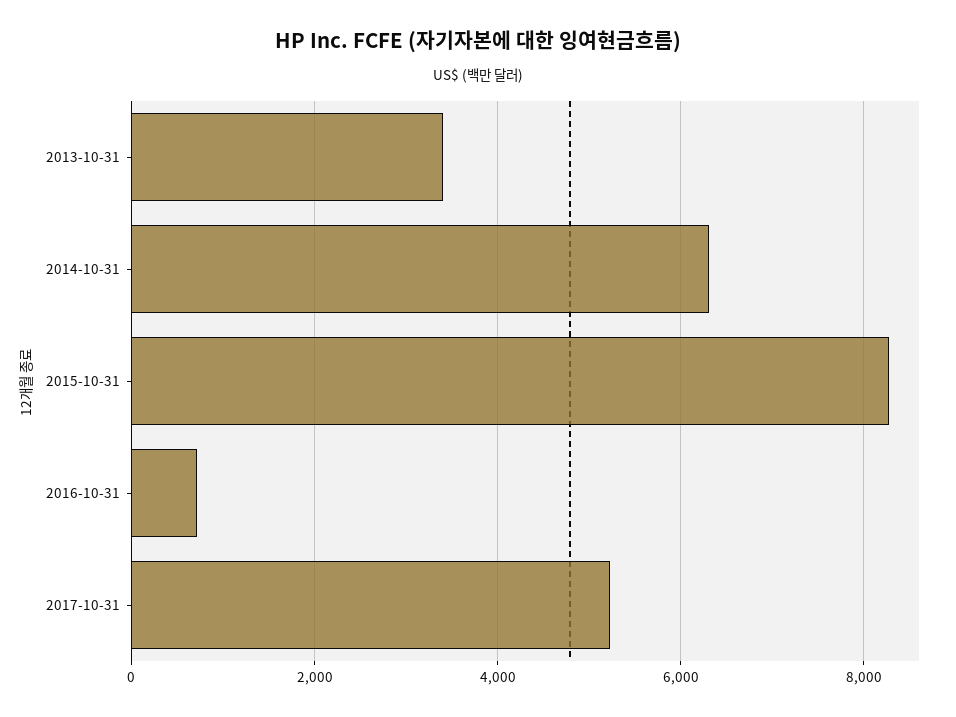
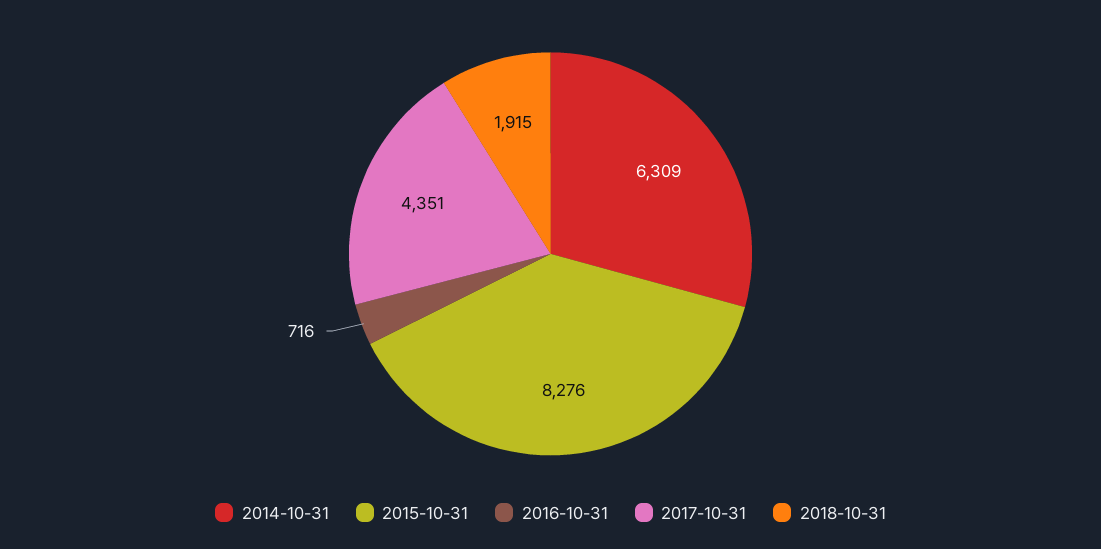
2013-10-31: 3400 -> none
2017-10-31: 5200 -> 4351
2018-10-31: none -> 1915

